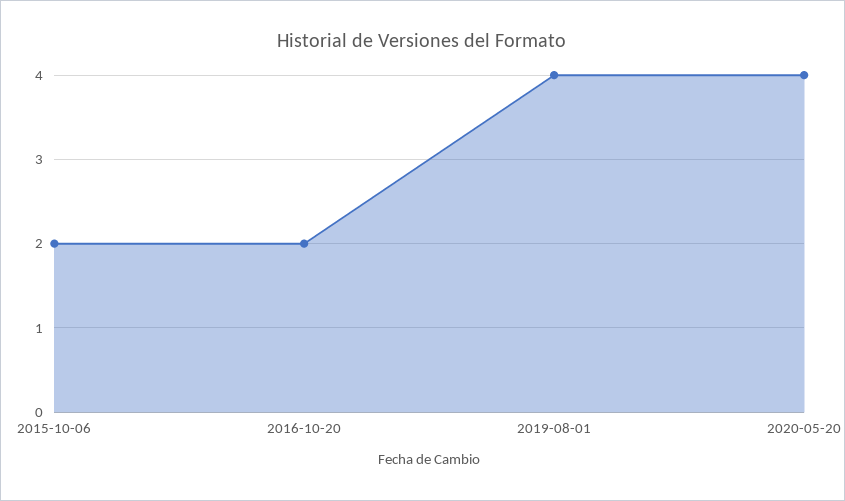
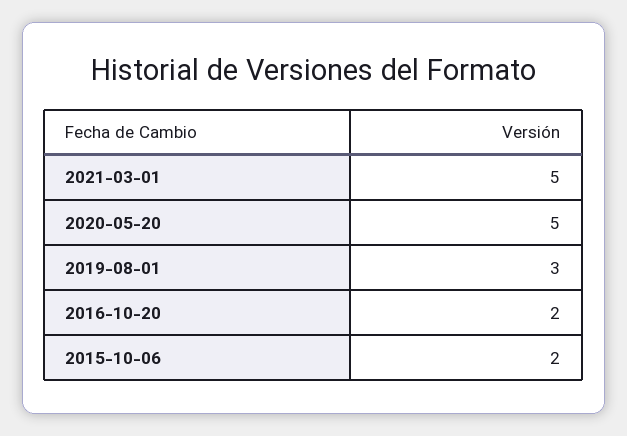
2019-08-01: 4 -> 3
2020-05-20: 4 -> 5
2021-03-01: none -> 5

